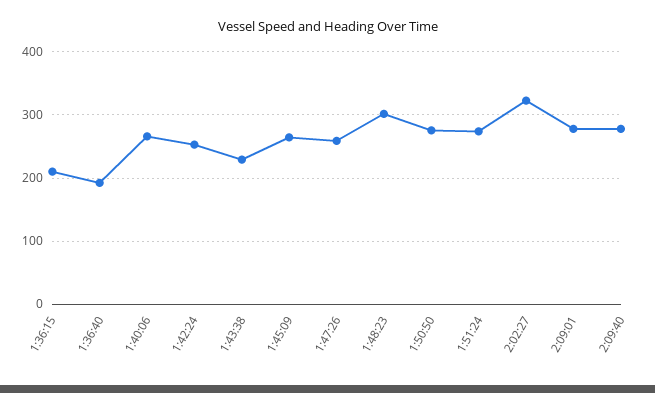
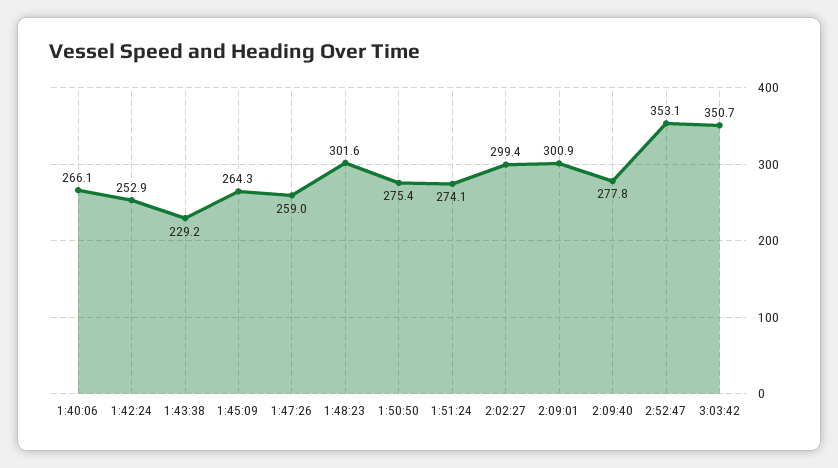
1:36:15: 210 -> none
1:36:40: 190 -> none
2:02:27: 320 -> 299.4
2:09:01: 280 -> 300.9
2:52:47: none -> 353.1
3:03:42: none -> 350.7

